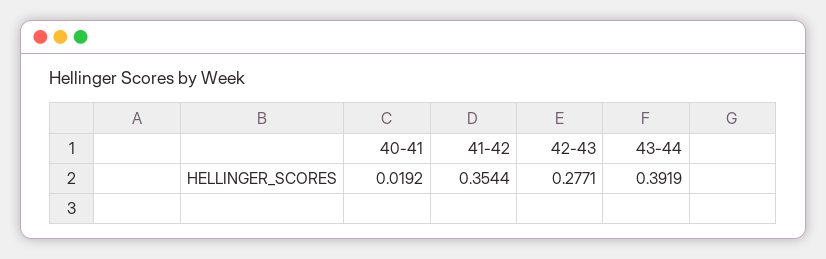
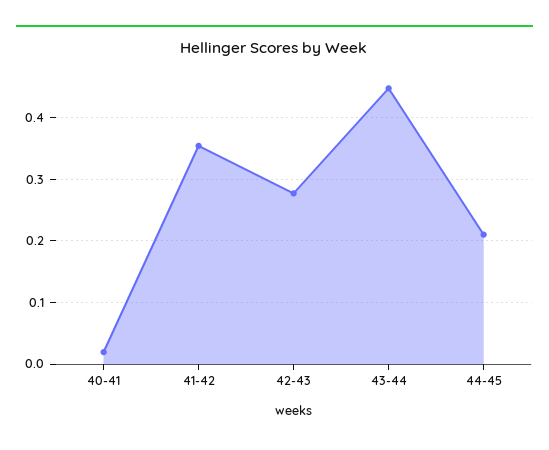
43-44: 0.3919 -> 0.45
44-45: none -> 0.21

